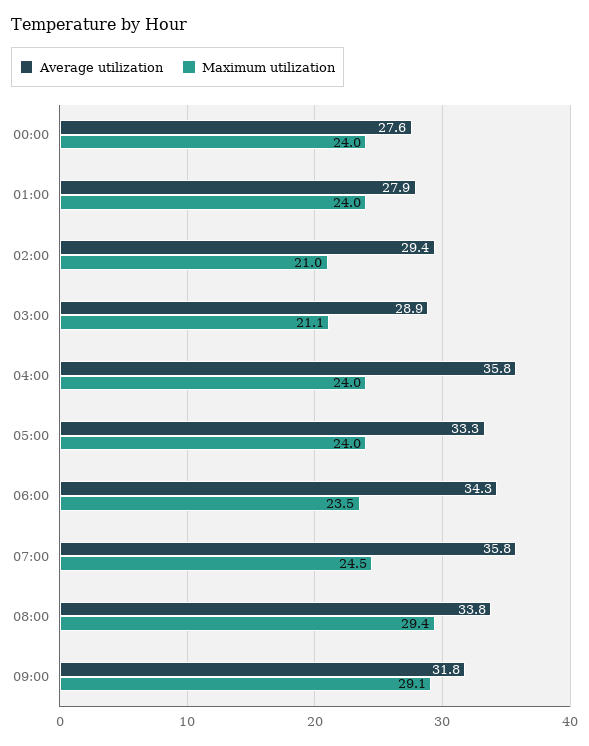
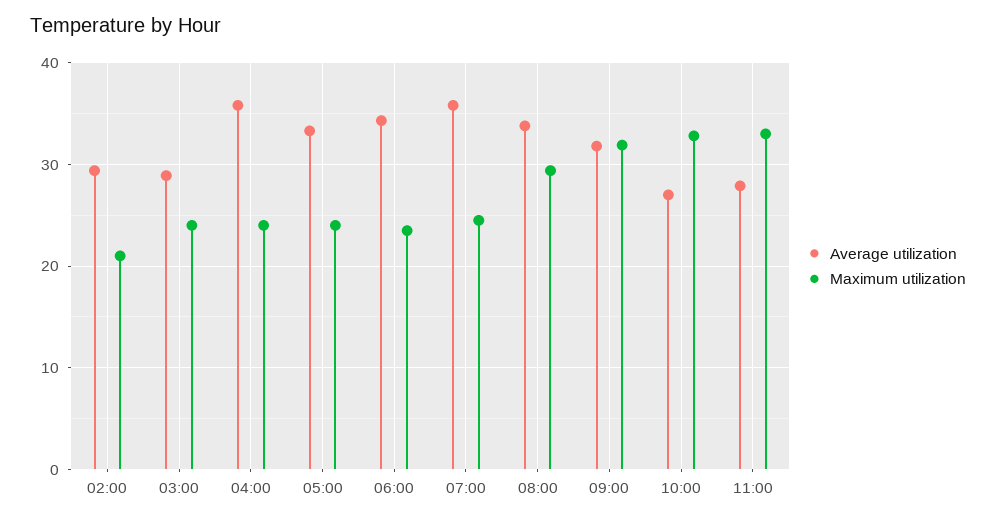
Average utilization, 00:00: 27.6 -> none
Maximum utilization, 00:00: 24 -> none
Average utilization, 01:00: 27.9 -> none
Maximum utilization, 01:00: 24 -> none
Maximum utilization, 03:00: 21.1 -> 24
Maximum utilization, 09:00: 29.1 -> 32
Average utilization, 10:00: none -> 27
Maximum utilization, 10:00: none -> 33
Average utilization, 11:00: none -> 28
Maximum utilization, 11:00: none -> 33

